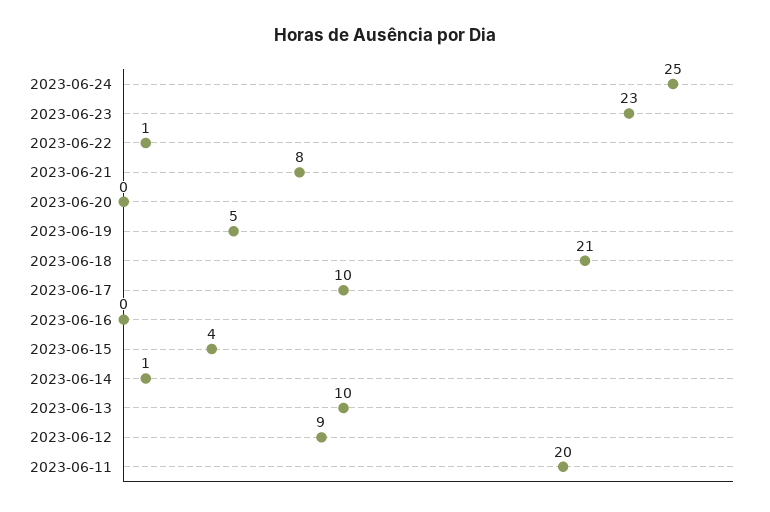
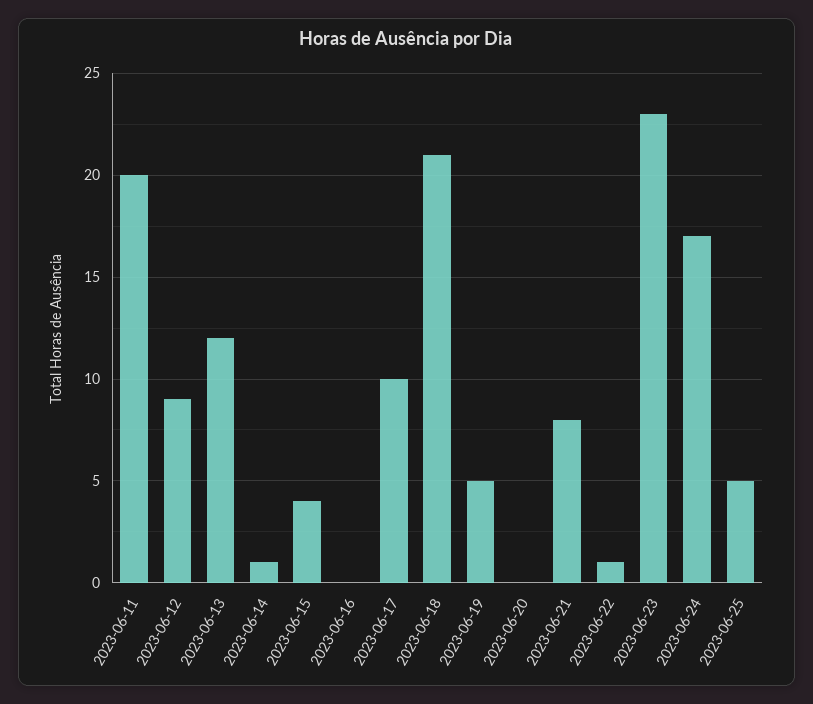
2023-06-24: 25 -> 17
2023-06-13: 10 -> 12
2023-06-25: none -> 5

